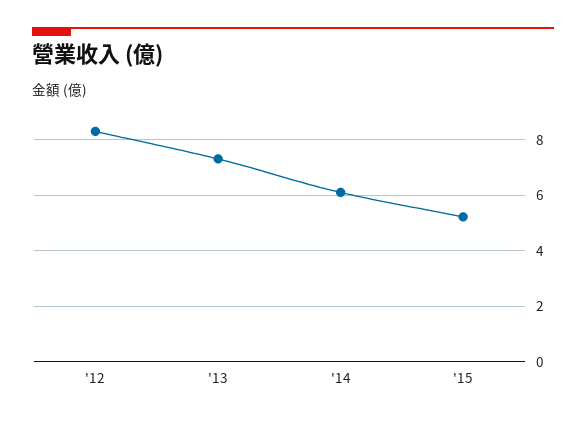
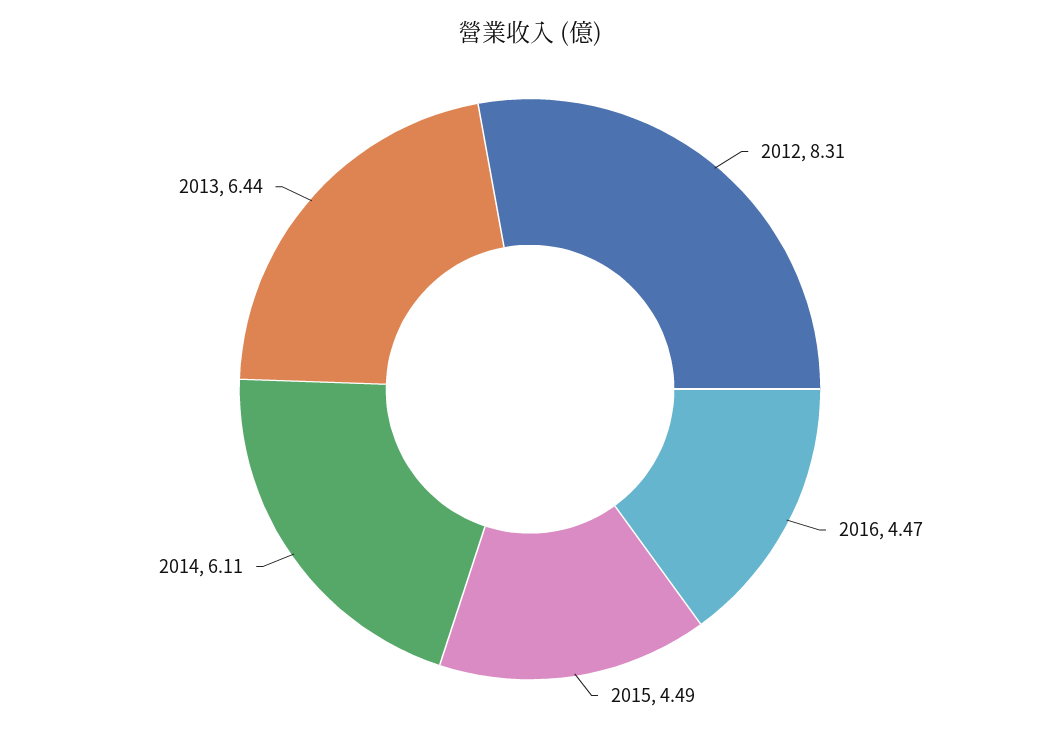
'13: 7.25 -> 6.44
'15: 5.25 -> 4.49
2016: none -> 4.47

